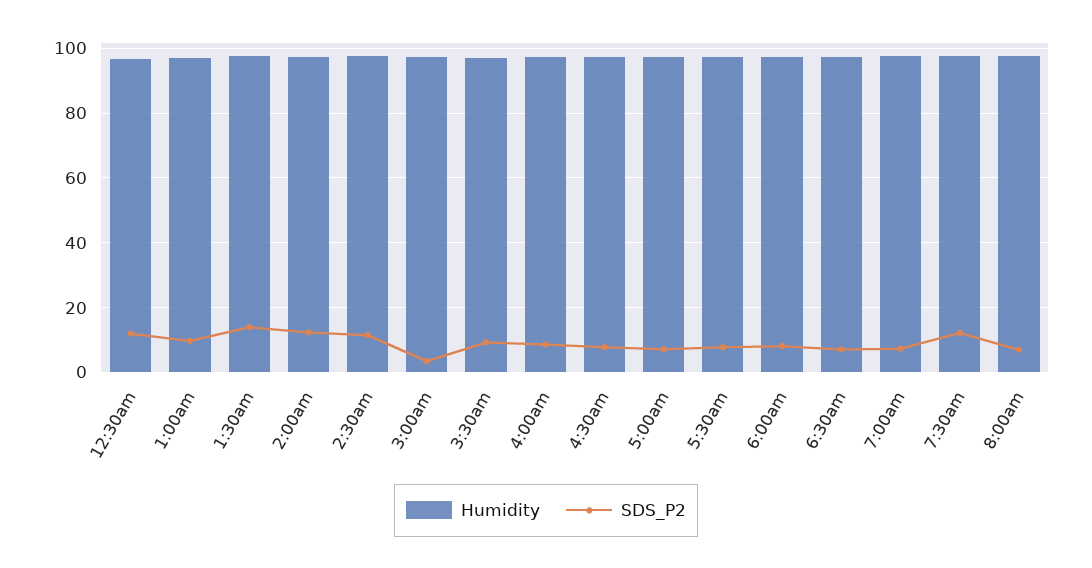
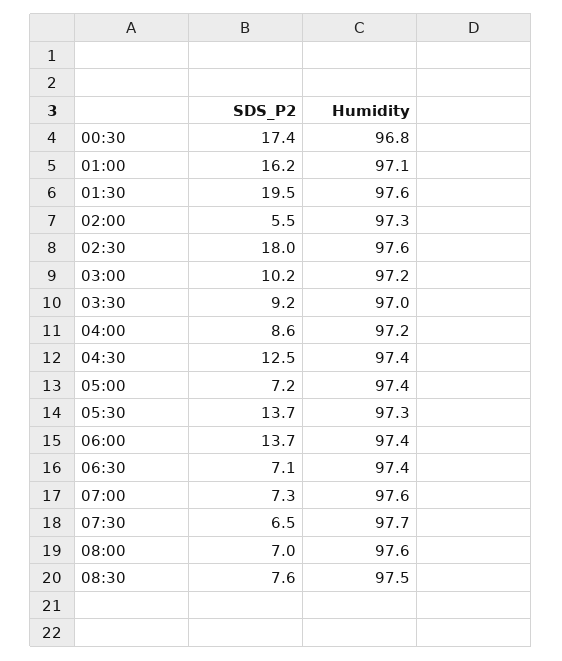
SDS_P2, 12:30am: 12 -> 17.4
SDS_P2, 1:00am: 10 -> 16.2
SDS_P2, 1:30am: 14 -> 19.5
SDS_P2, 2:00am: 12 -> 5.5
SDS_P2, 2:30am: 12 -> 18
SDS_P2, 3:00am: 4 -> 10.2
SDS_P2, 4:30am: 8 -> 12.5
SDS_P2, 5:30am: 8 -> 13.7
SDS_P2, 6:00am: 8 -> 13.7
SDS_P2, 7:30am: 12 -> 6.5
SDS_P2, 08:30: none -> 7.6
Humidity, 08:30: none -> 97.5

